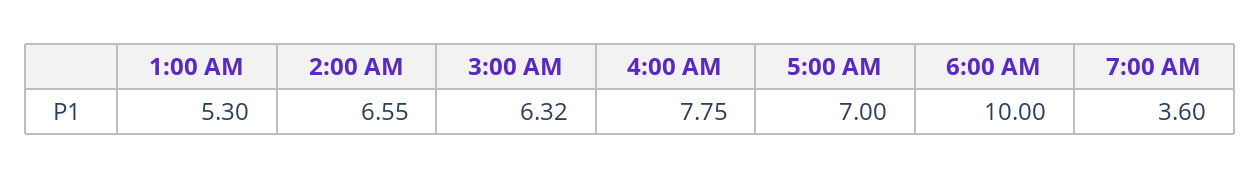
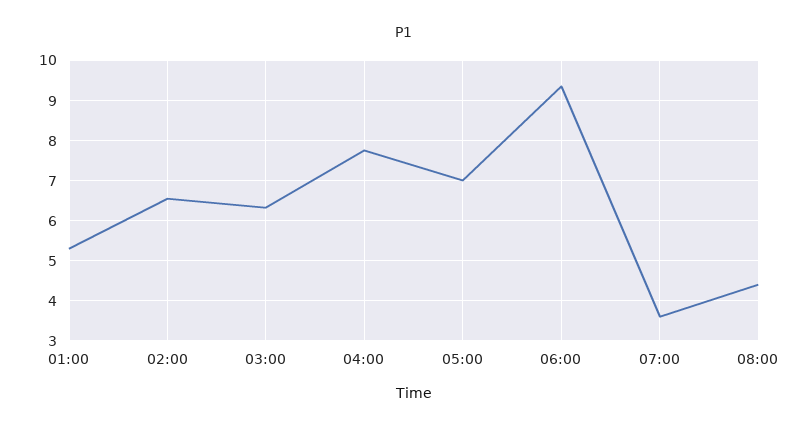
6:00 AM: 10 -> 9.4
08:00: none -> 4.4

